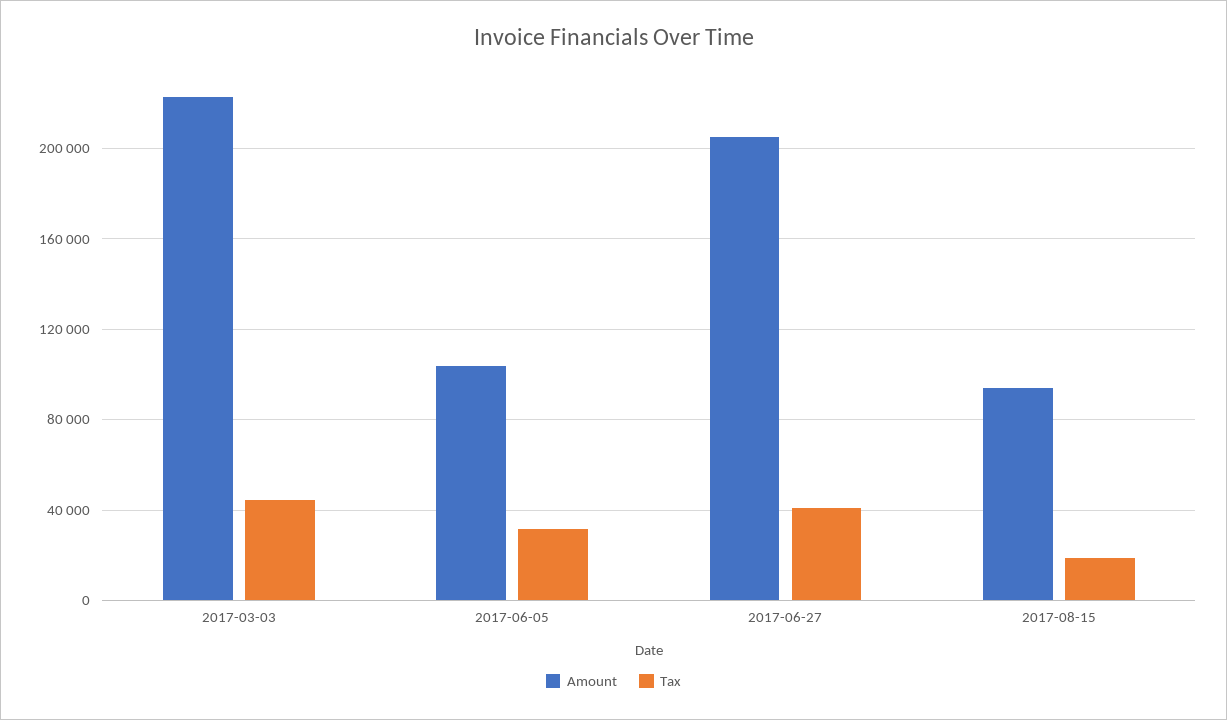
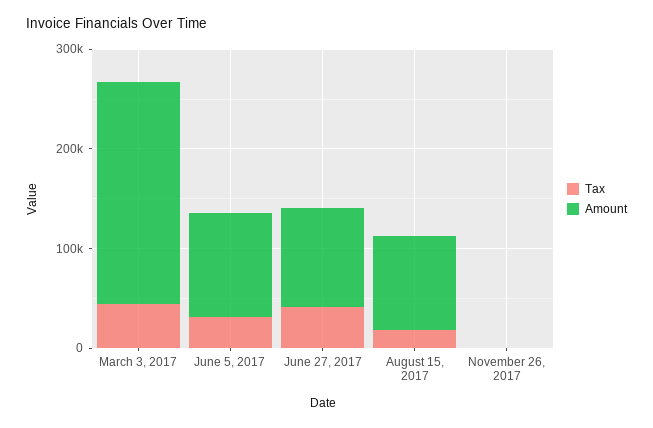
Amount, 2017-06-27: 205000 -> 100000
Tax, November 26, 2017: none -> 0
Amount, November 26, 2017: none -> 0

